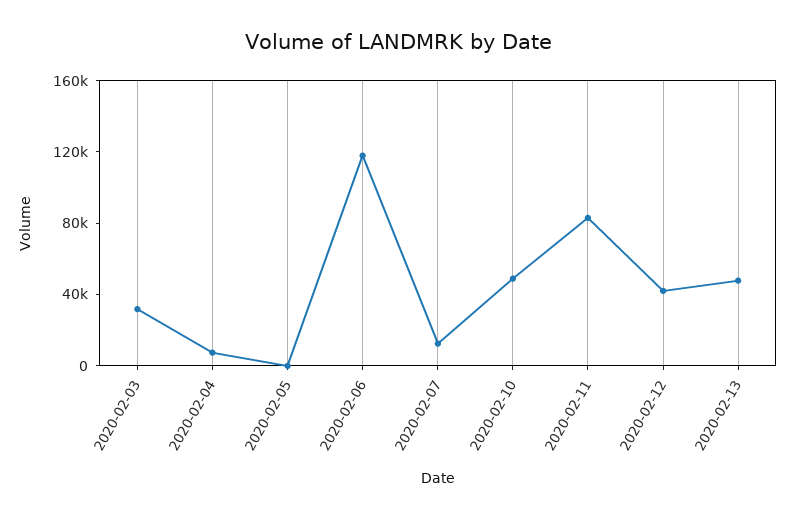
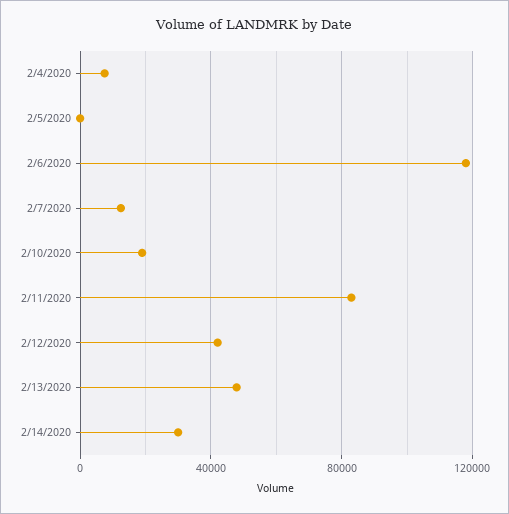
2020-02-03: 30000 -> none
2020-02-10: 50000 -> 20000
2/14/2020: none -> 30000

